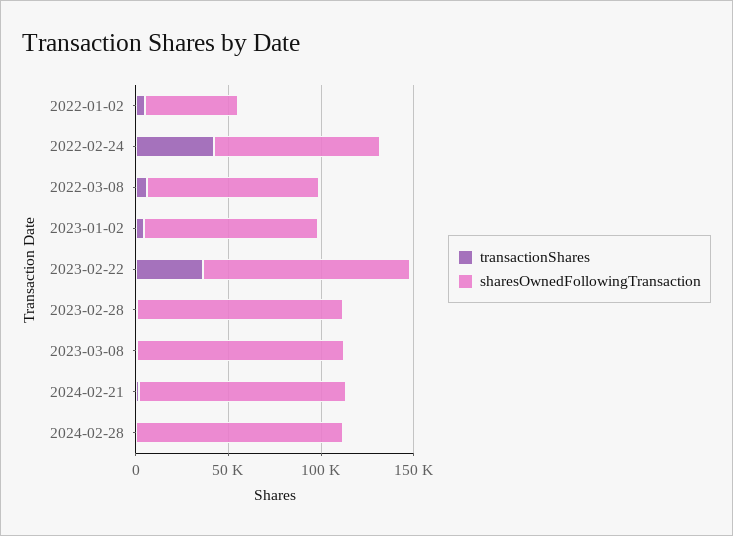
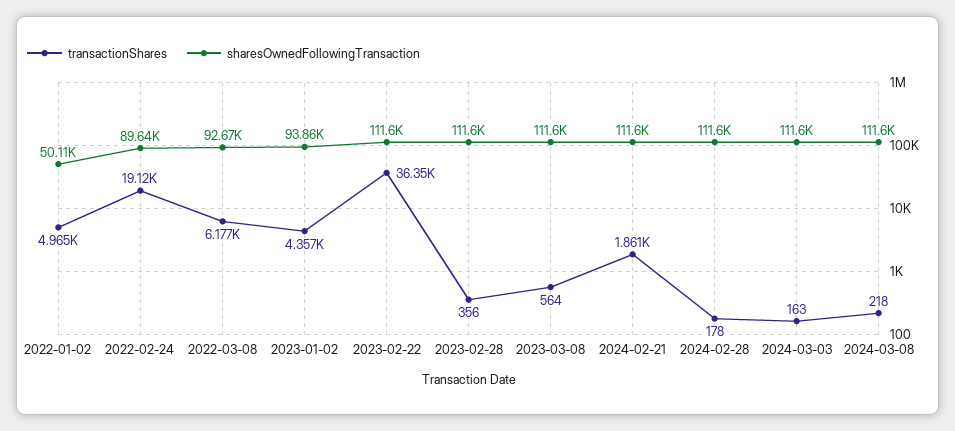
transactionShares, 2022-02-24: 40000 -> 19120
transactionShares, 2024-03-03: none -> 163
sharesOwnedFollowingTransaction, 2024-03-03: none -> 111600
transactionShares, 2024-03-08: none -> 218
sharesOwnedFollowingTransaction, 2024-03-08: none -> 111600

